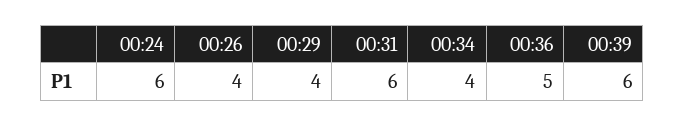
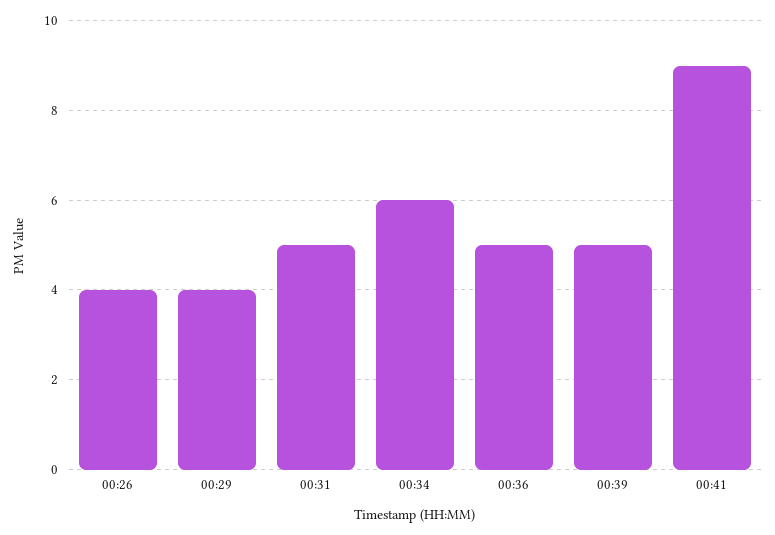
00:24: 6 -> none
00:31: 6 -> 5
00:34: 4 -> 6
00:39: 6 -> 5
00:41: none -> 9

